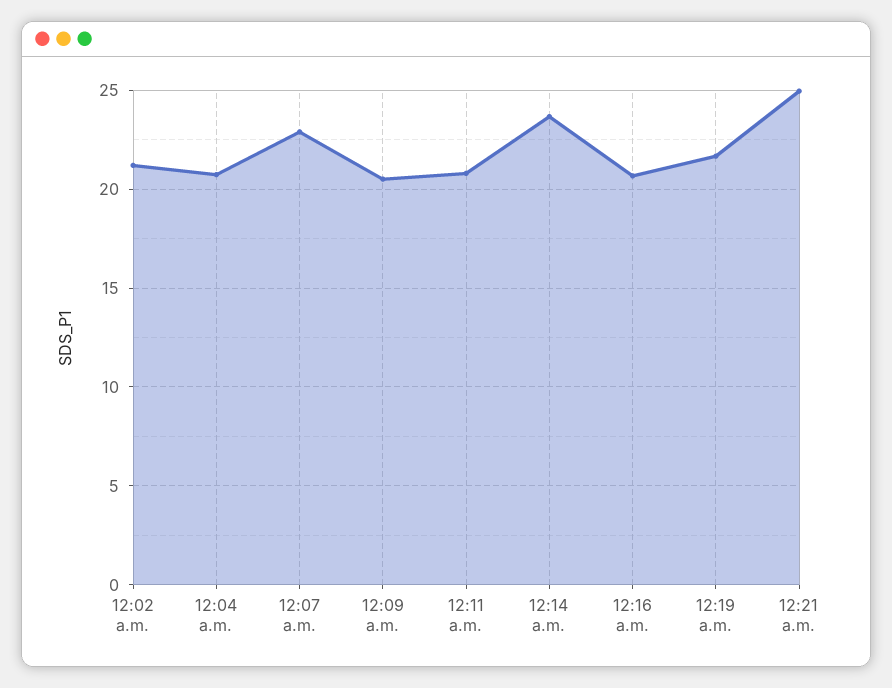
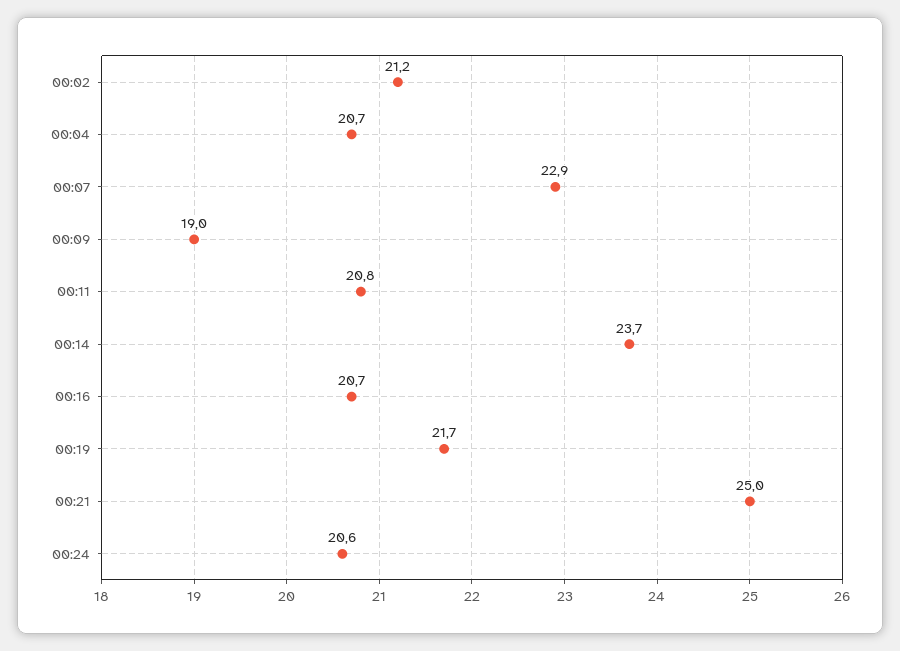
12:09 a.m.: 20.5 -> 19
00:24: none -> 20.6

